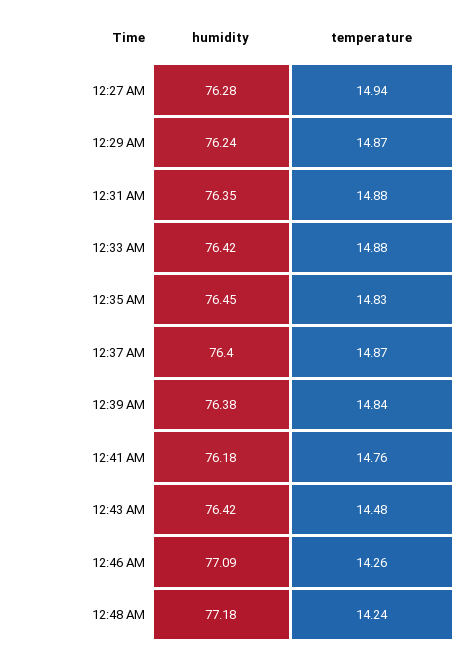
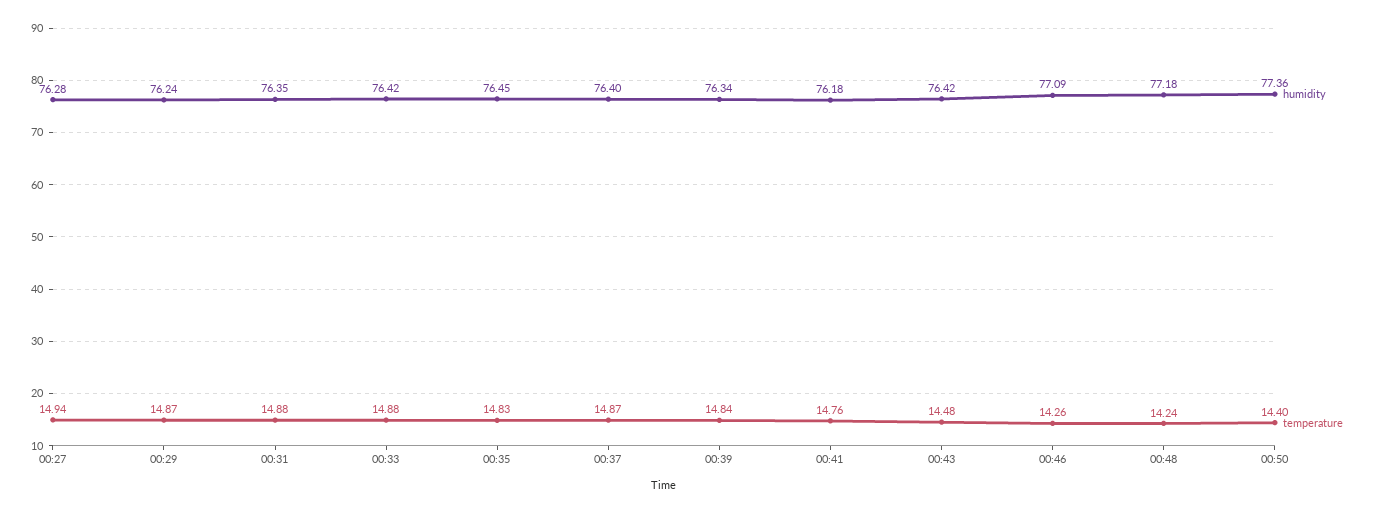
humidity, 12:39 AM: 76.38 -> 76.34
humidity, 00:50: none -> 77.36
temperature, 00:50: none -> 14.4

